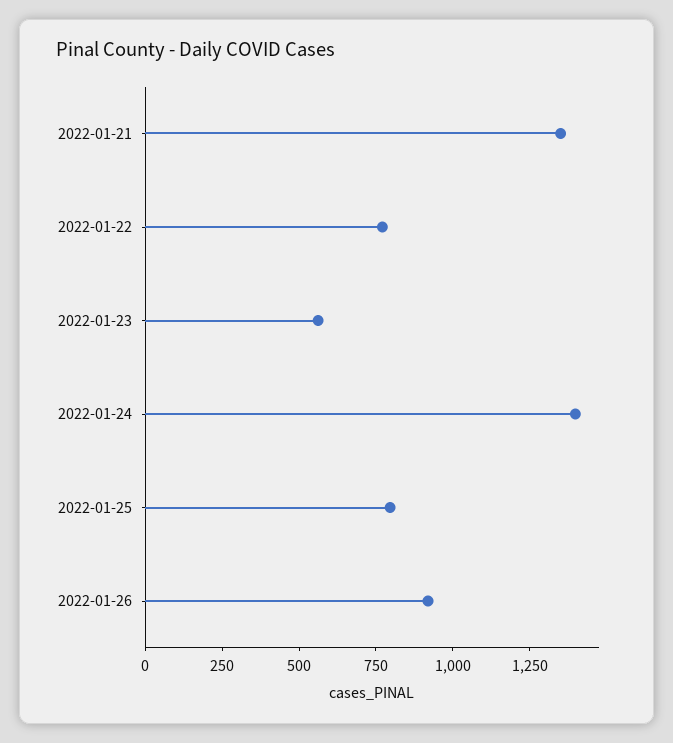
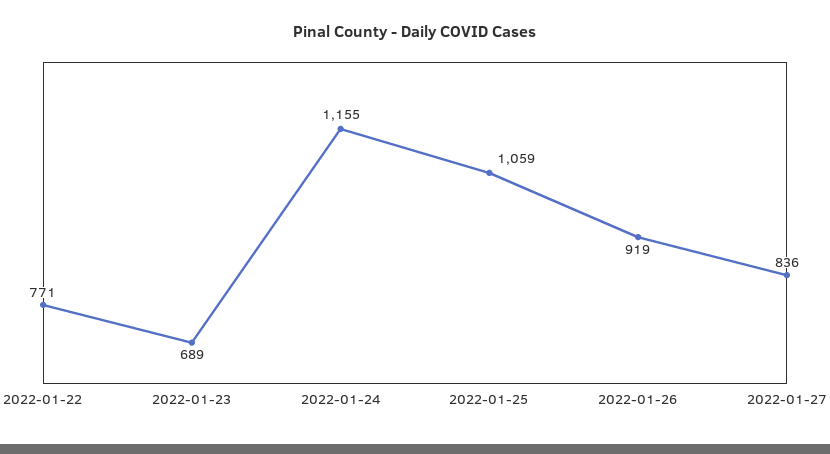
2022-01-21: 1350 -> none
2022-01-23: 550 -> 689
2022-01-24: 1400 -> 1155
2022-01-25: 800 -> 1059
2022-01-27: none -> 836

